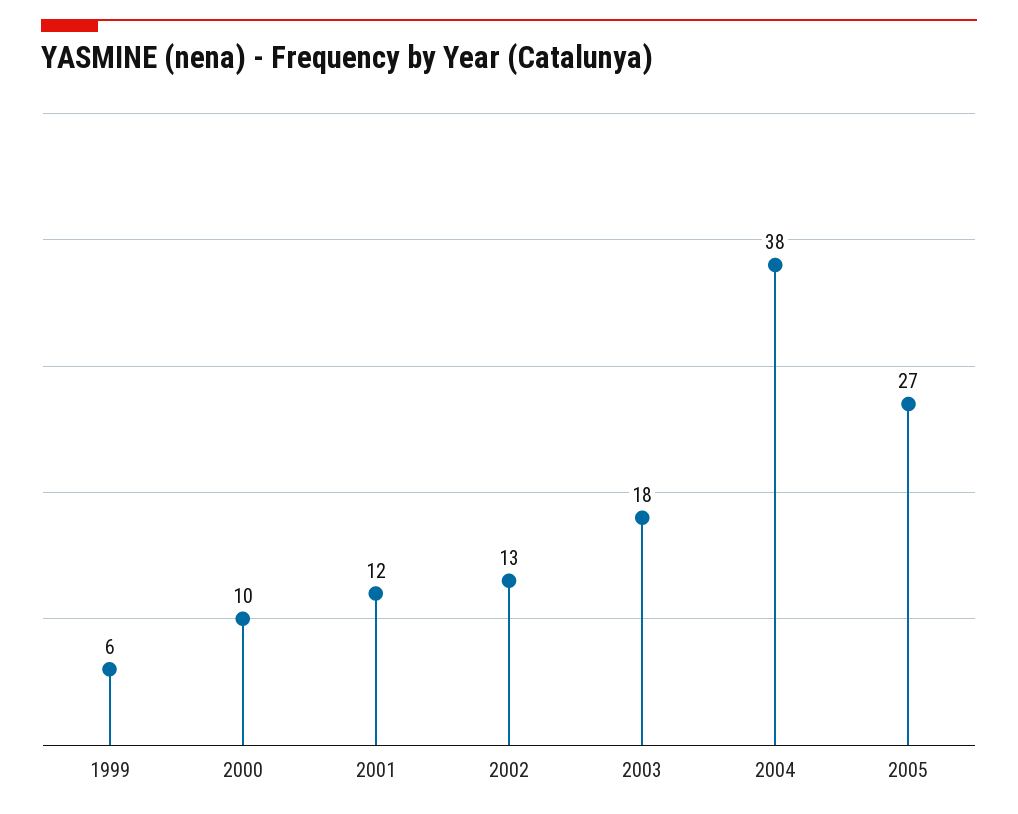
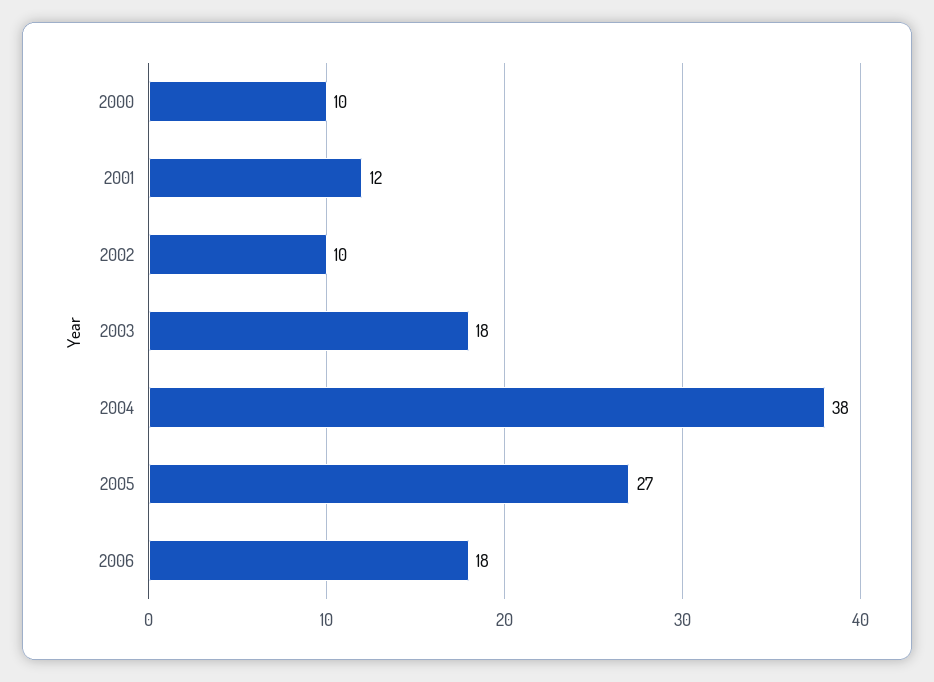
1999: 6 -> none
2002: 13 -> 10
2006: none -> 18

